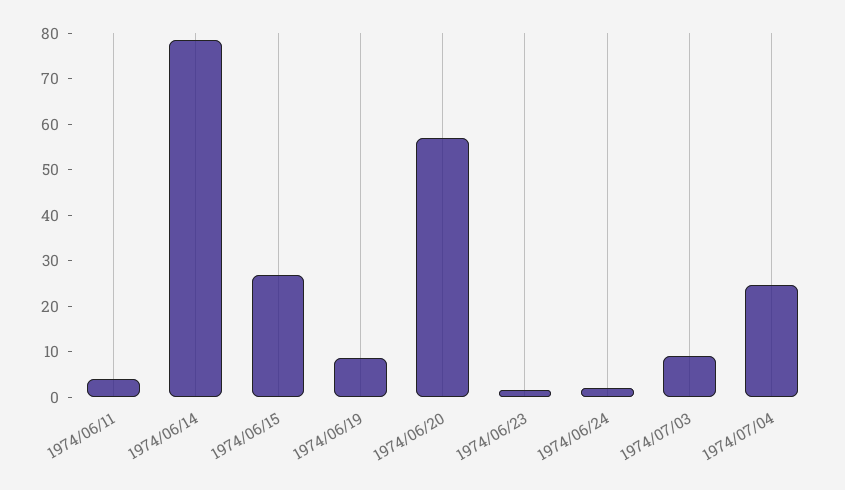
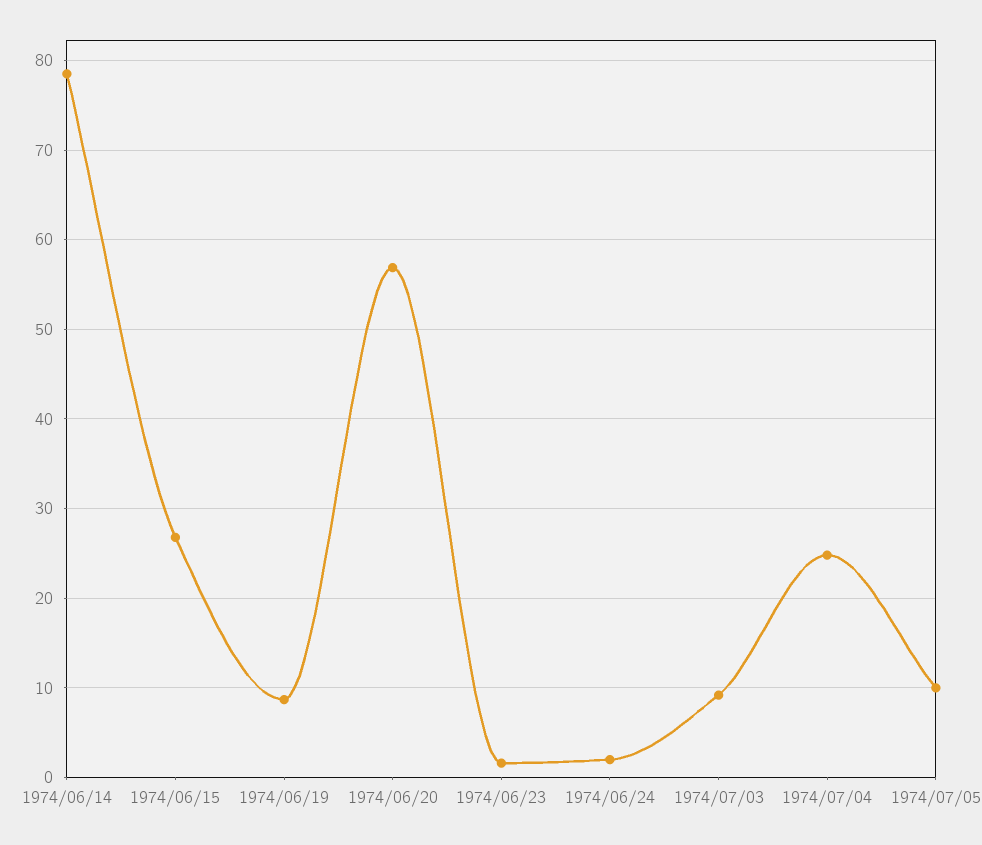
1974/06/11: 4 -> none
1974/07/05: none -> 10

